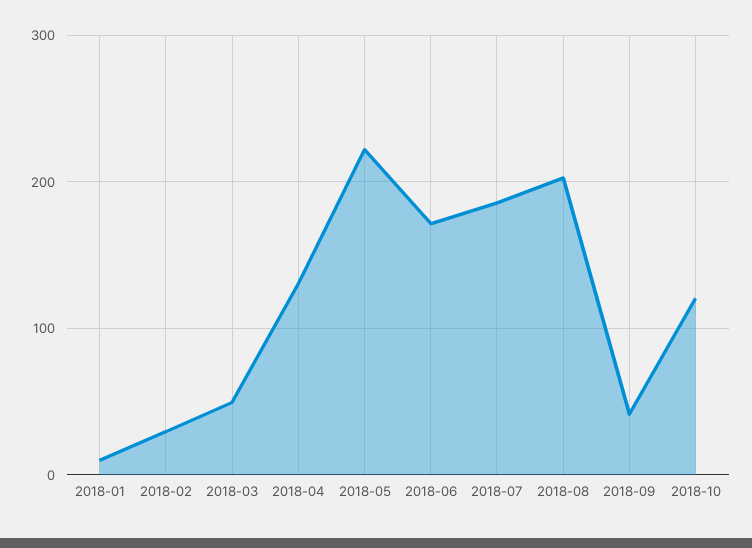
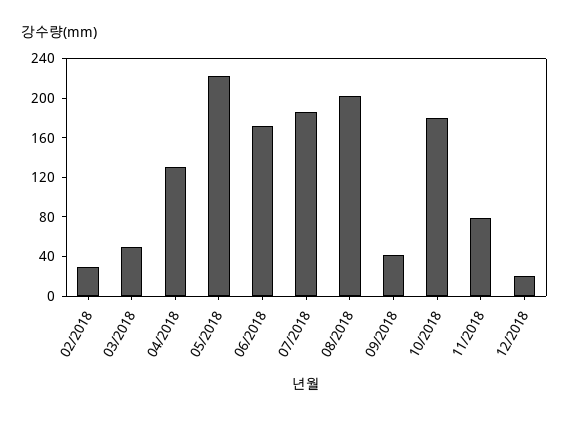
2018-01: 10 -> none
2018-10: 120 -> 180
11/2018: none -> 80
12/2018: none -> 20

